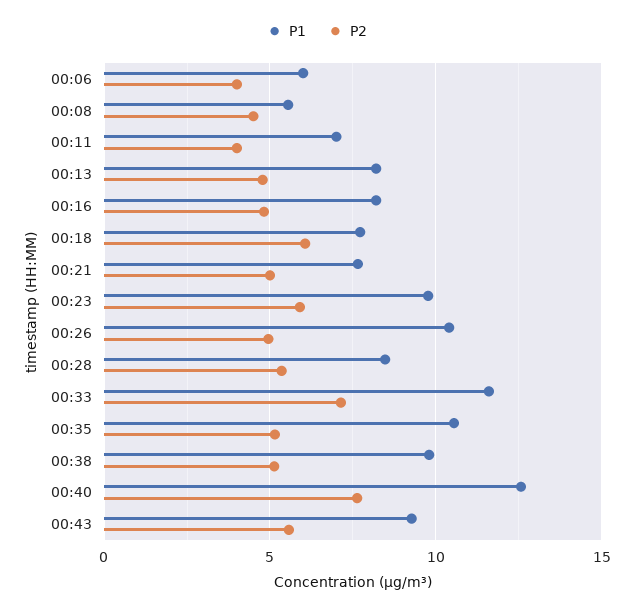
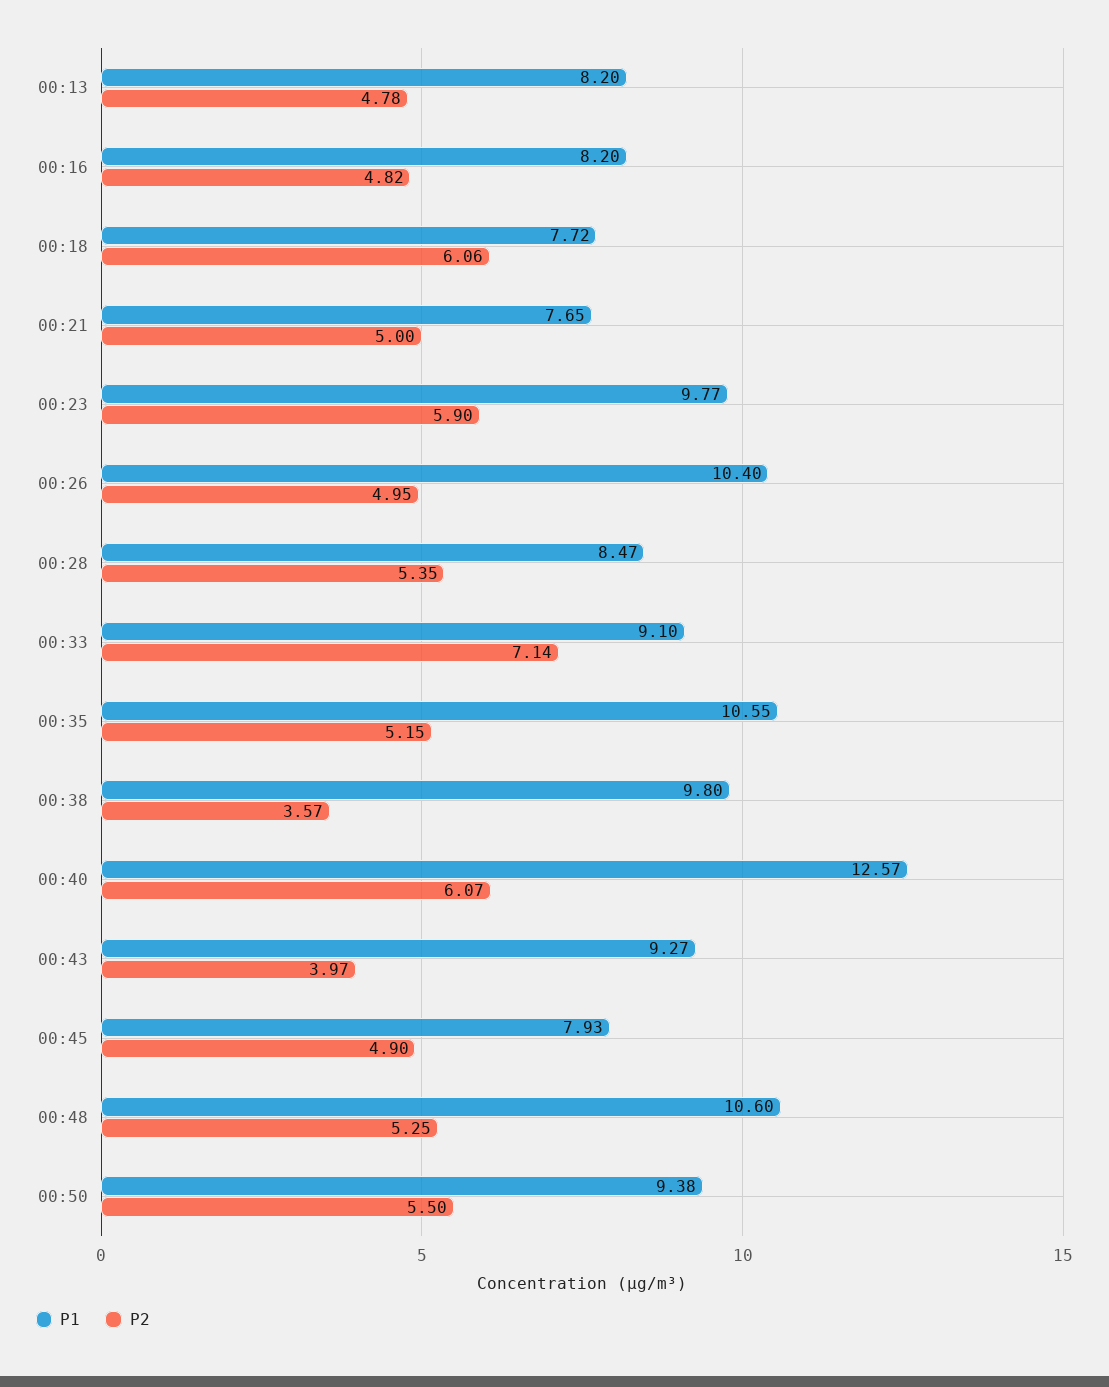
P1, 00:06: 6 -> none
P2, 00:06: 4 -> none
P1, 00:08: 5.5 -> none
P2, 00:08: 4.5 -> none
P1, 00:11: 7 -> none
P2, 00:11: 4 -> none
P1, 00:33: 11.5 -> 9.1
P2, 00:38: 5 -> 3.57
P2, 00:40: 7.5 -> 6.07
P2, 00:43: 5.5 -> 3.97
P1, 00:45: none -> 7.93
P2, 00:45: none -> 4.9
P1, 00:48: none -> 10.6
P2, 00:48: none -> 5.25
P1, 00:50: none -> 9.38
P2, 00:50: none -> 5.5

